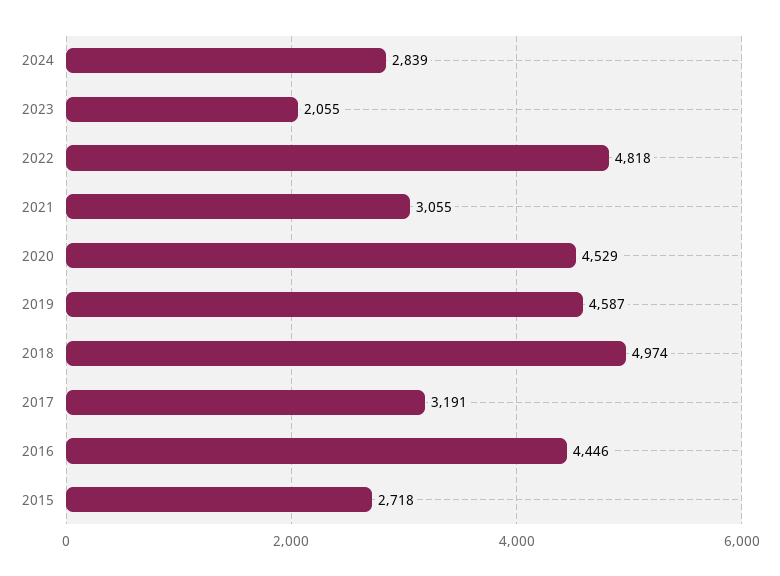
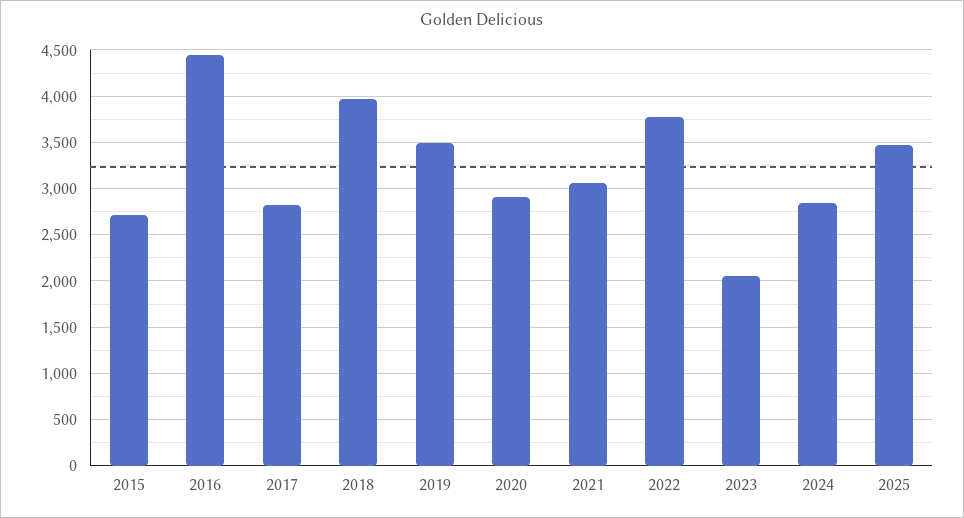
2022: 4818 -> 3800
2020: 4529 -> 2900
2019: 4587 -> 3500
2018: 4974 -> 4000
2017: 3191 -> 2800
2025: none -> 3500

